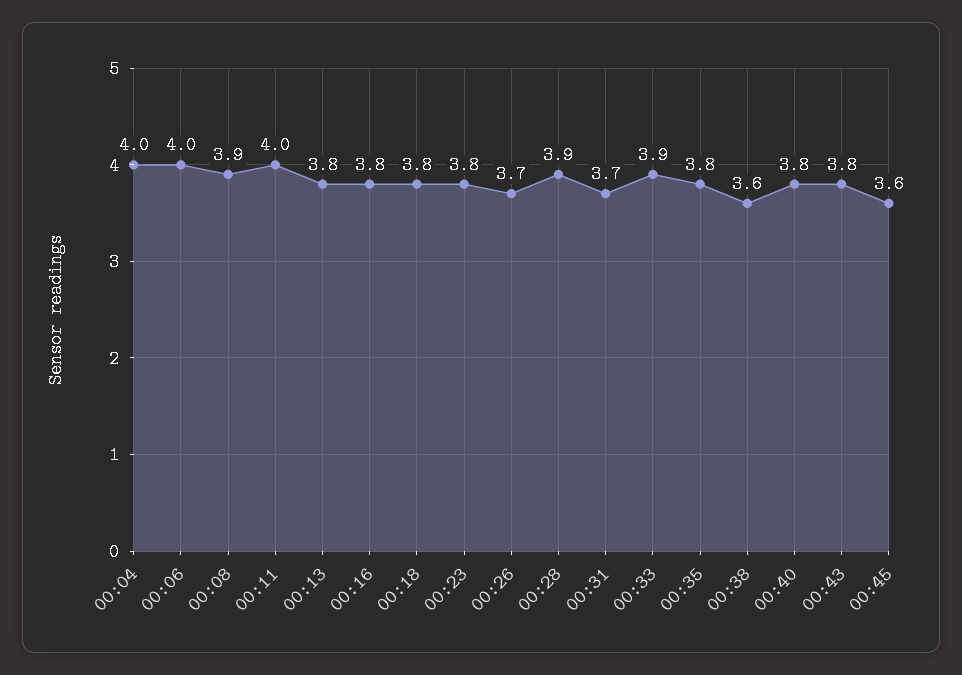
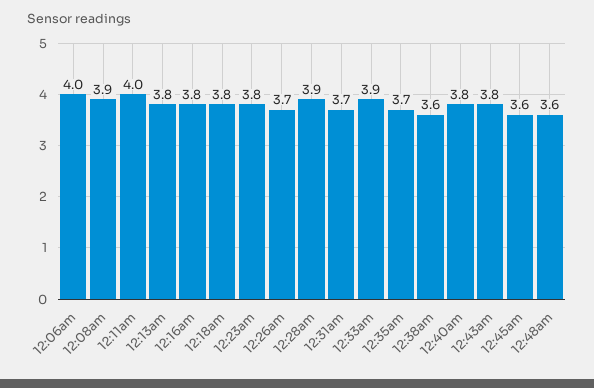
00:04: 4 -> none
00:35: 3.8 -> 3.7
12:48am: none -> 3.6

